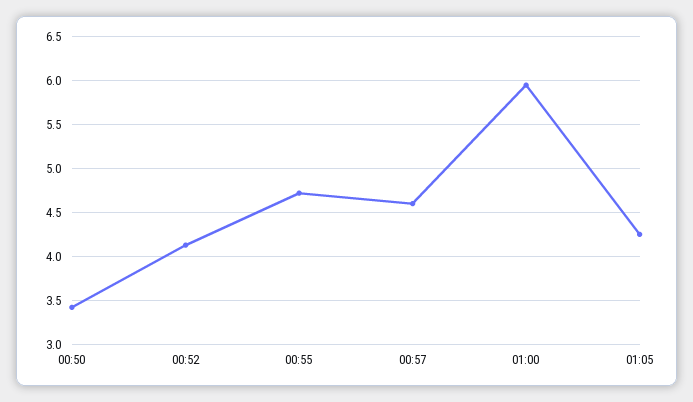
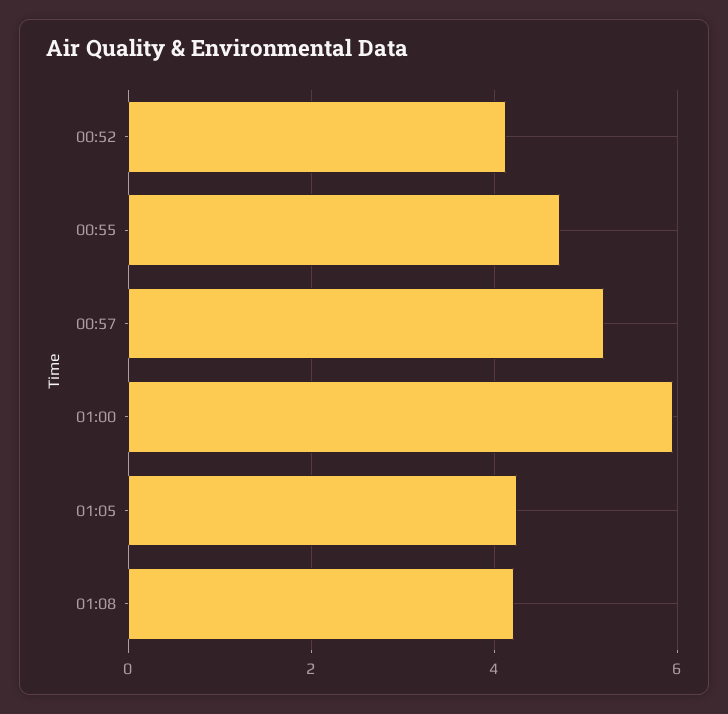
00:50: 3.4 -> none
00:57: 4.6 -> 5.2
01:08: none -> 4.2

